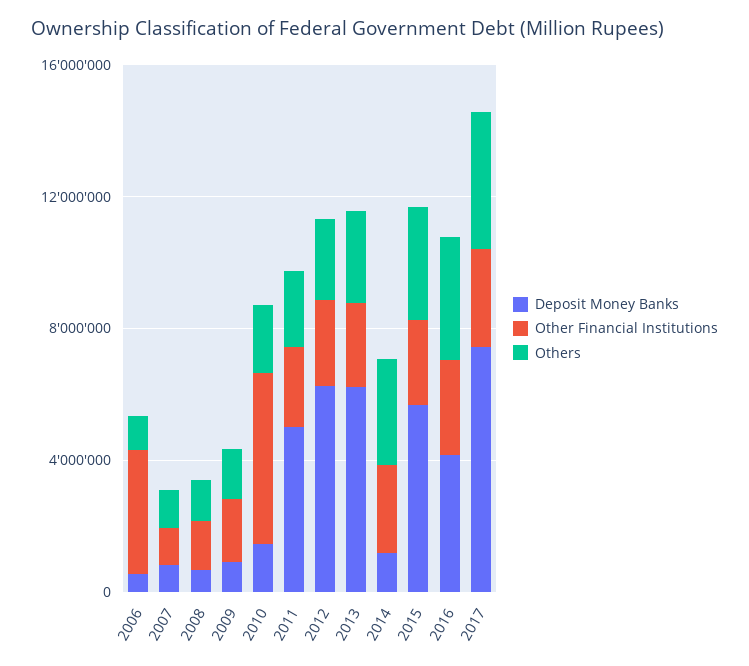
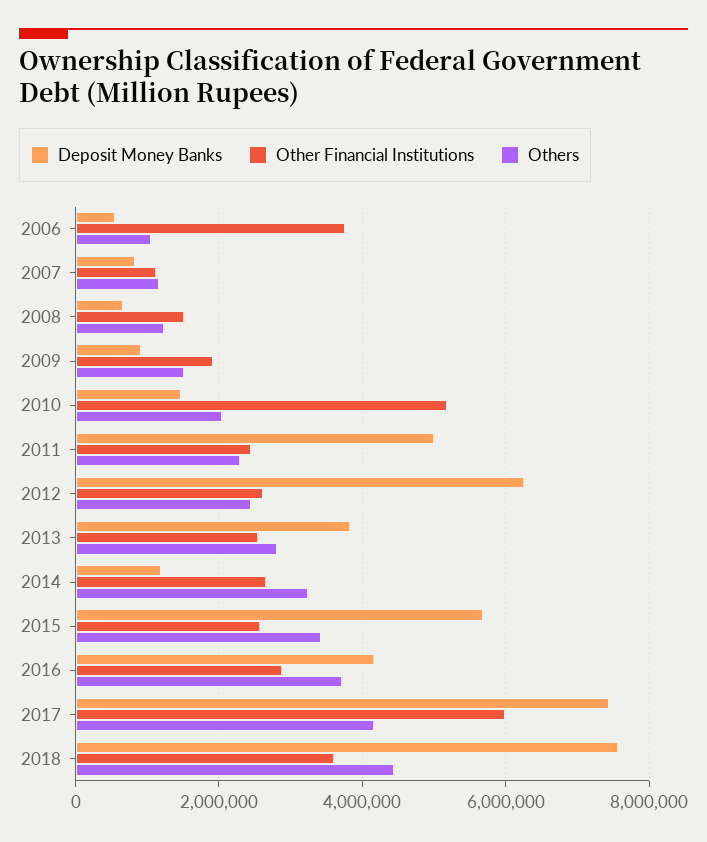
Deposit Money Banks, 2013: 6000000 -> 3800000
Other Financial Institutions, 2017: 3000000 -> 6000000
Deposit Money Banks, 2018: none -> 7600000
Other Financial Institutions, 2018: none -> 3600000
Others, 2018: none -> 4400000

